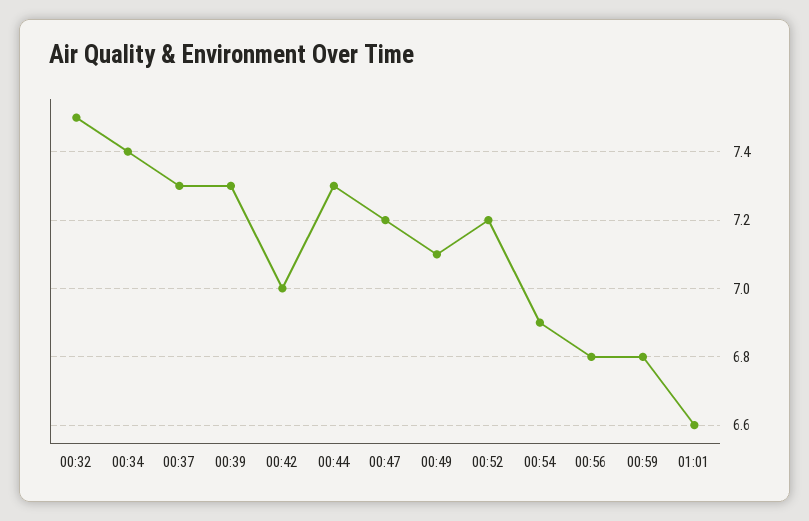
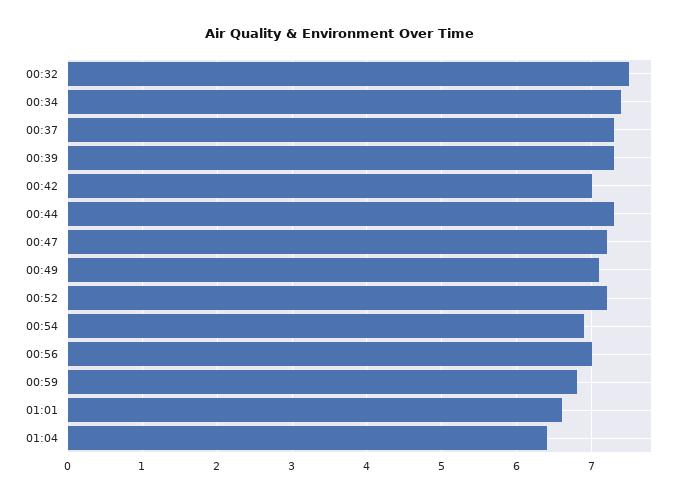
00:56: 6.8 -> 7
01:04: none -> 6.4

